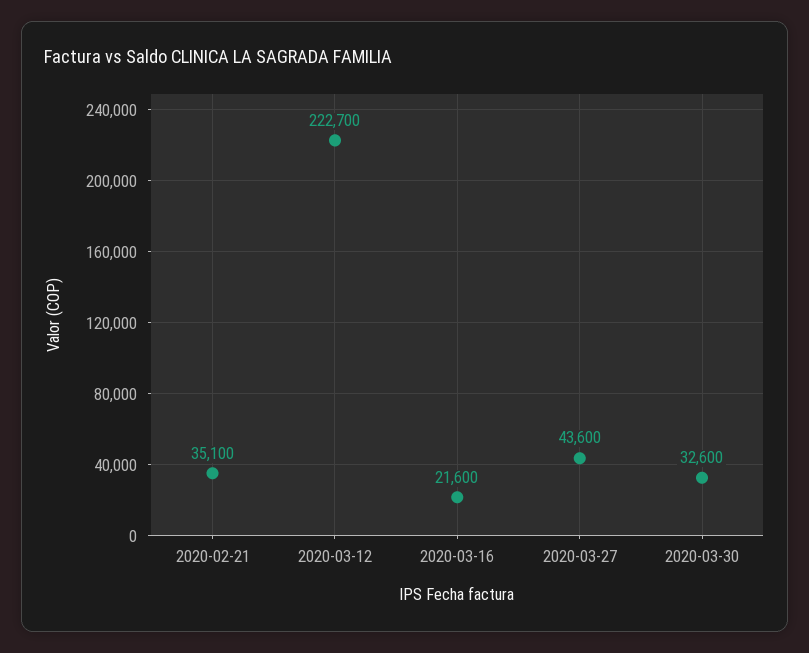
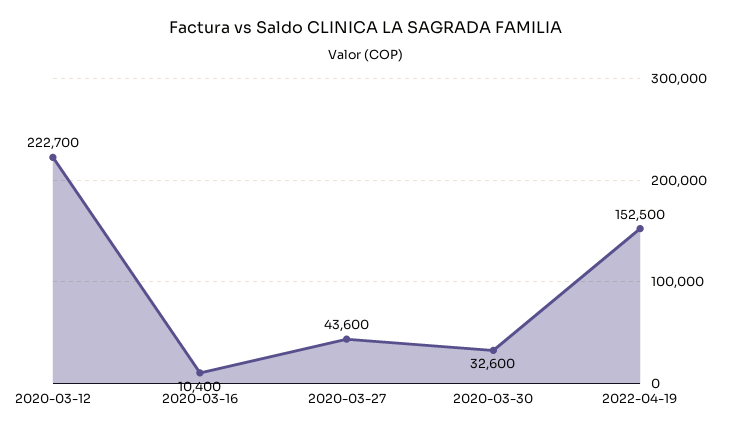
2020-02-21: 35100 -> none
2020-03-16: 21600 -> 10400
2022-04-19: none -> 152500

